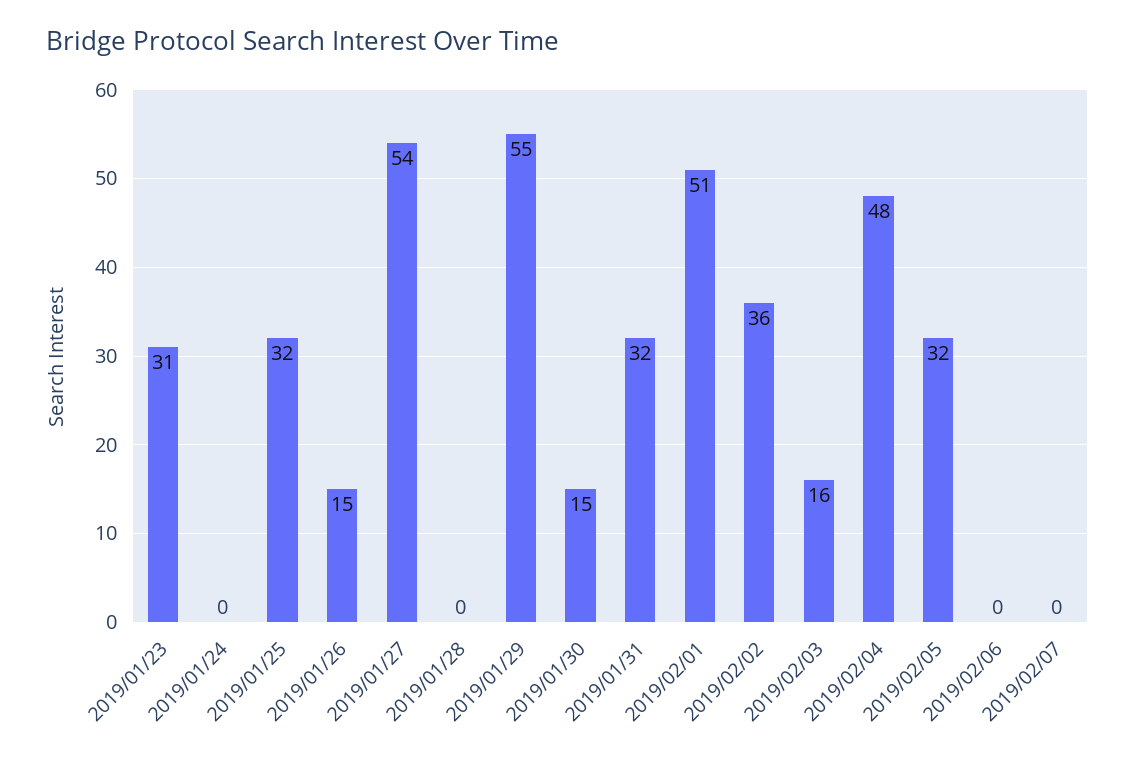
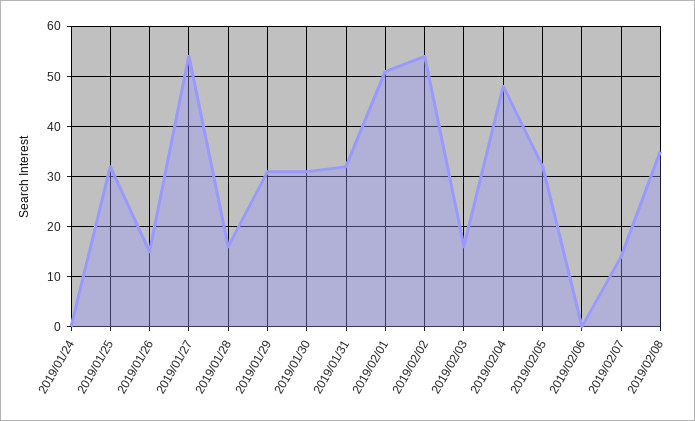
2019/01/23: 31 -> none
2019/01/28: 0 -> 15
2019/01/29: 55 -> 30
2019/01/30: 15 -> 30
2019/02/02: 36 -> 55
2019/02/07: 0 -> 15
2019/02/08: none -> 35

